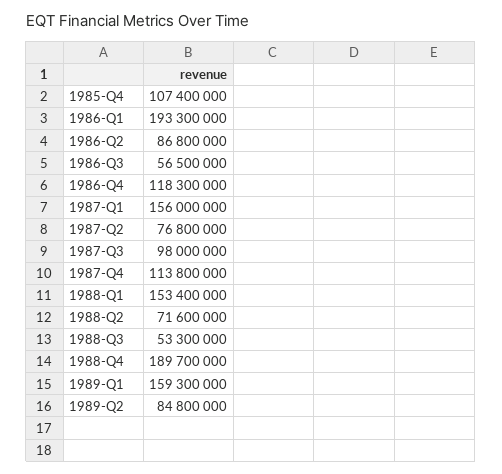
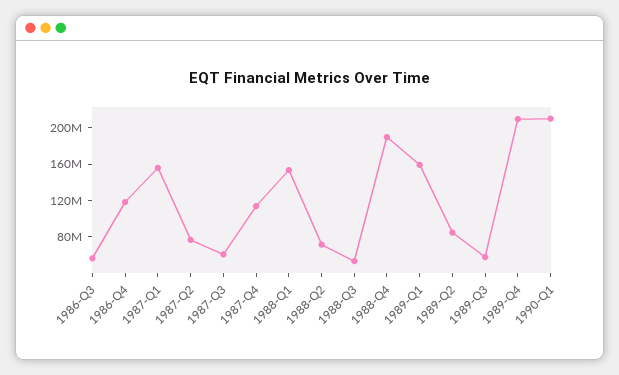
1985-Q4: 107400000 -> none
1986-Q1: 193300000 -> none
1986-Q2: 86800000 -> none
1987-Q3: 98000000 -> 60000000
1989-Q3: none -> 60000000
1989-Q4: none -> 210000000
1990-Q1: none -> 210000000

